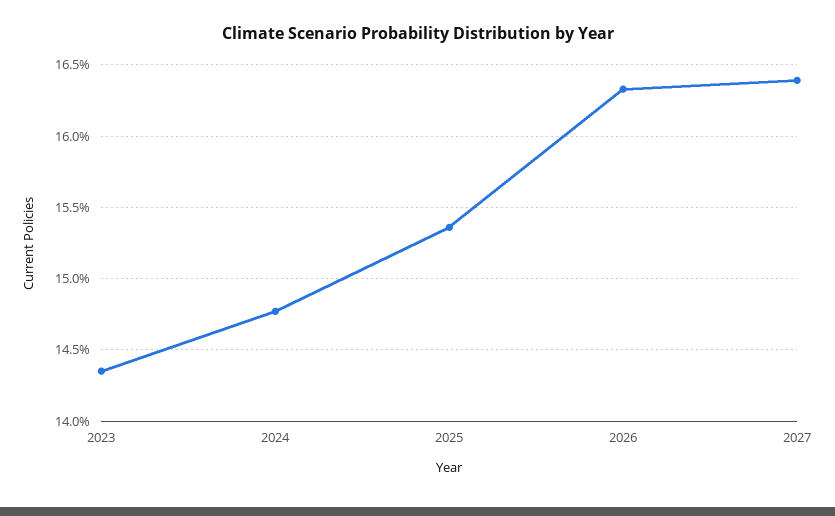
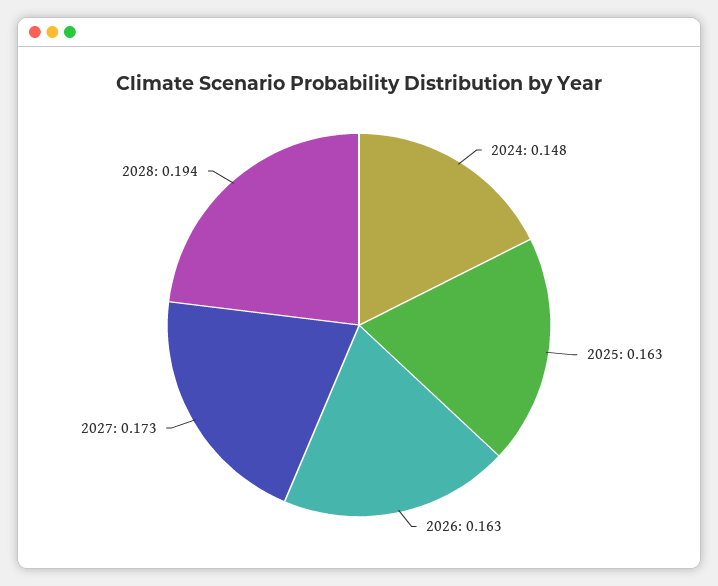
2023: 0.1435 -> none
2025: 0.1535 -> 0.163
2027: 0.164 -> 0.173
2028: none -> 0.194

